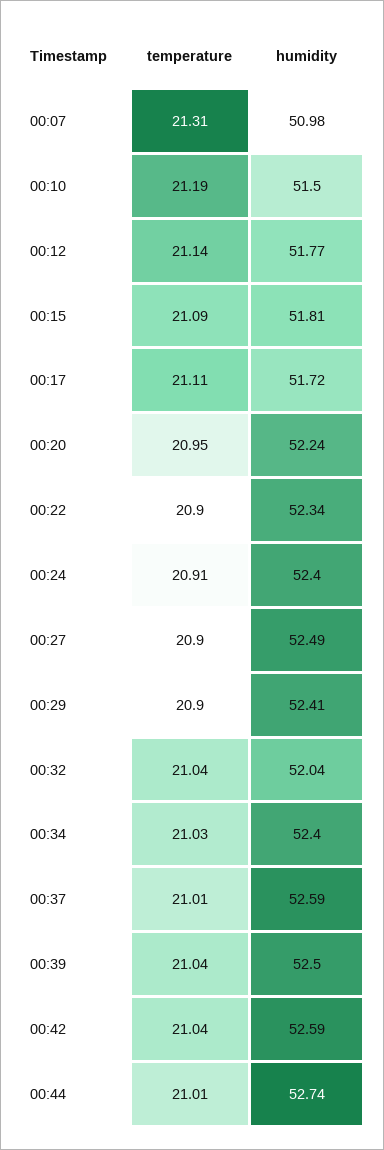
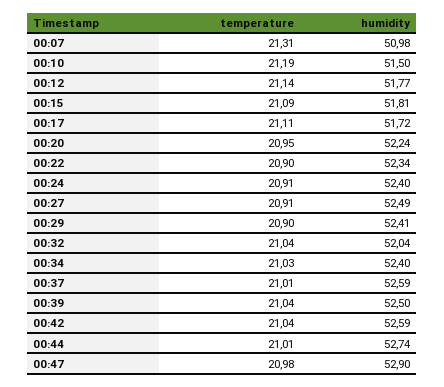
temperature, 00:27: 20.9 -> 20.91
temperature, 00:47: none -> 20.98
humidity, 00:47: none -> 52.9

